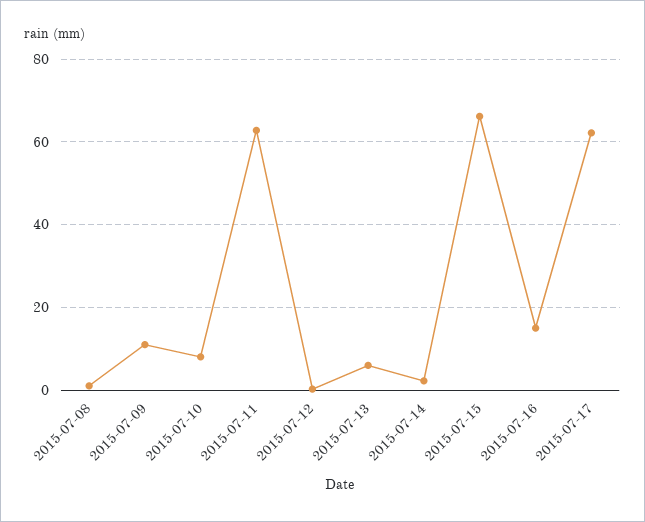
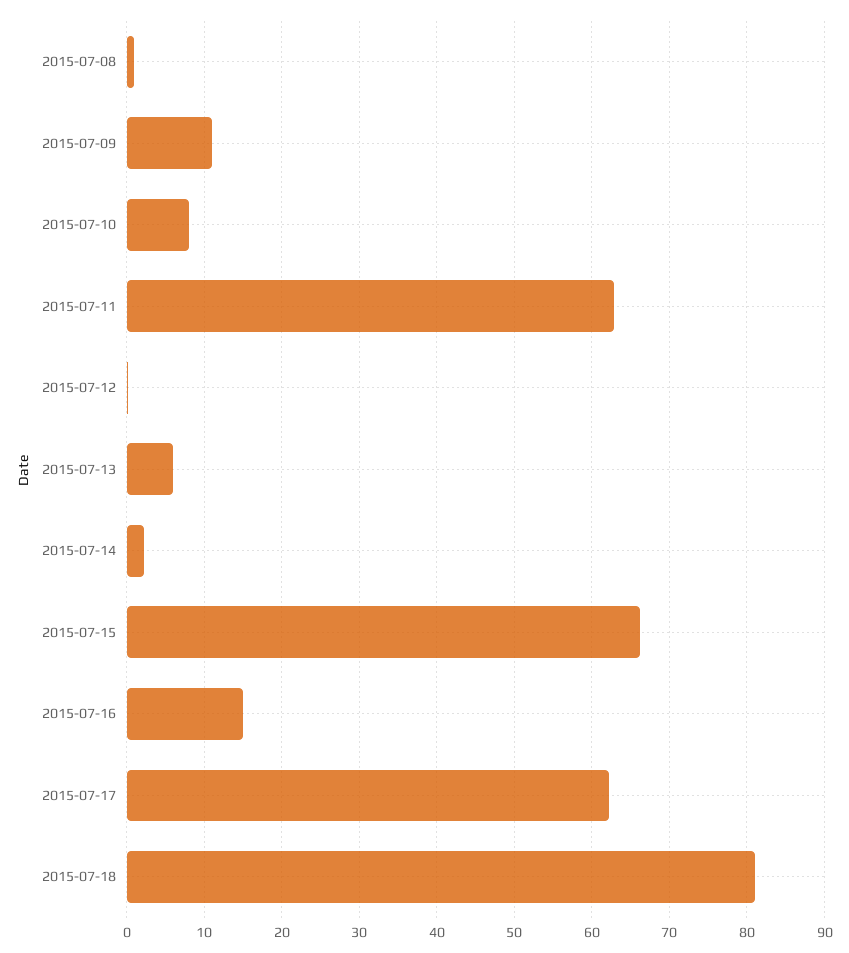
2015-07-18: none -> 81

